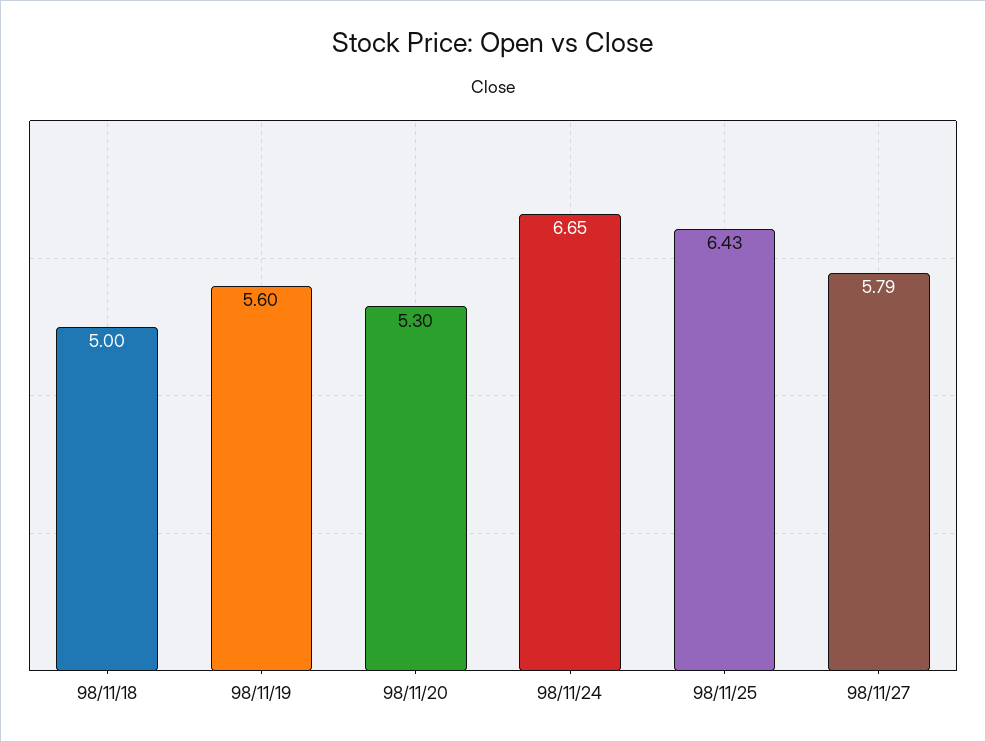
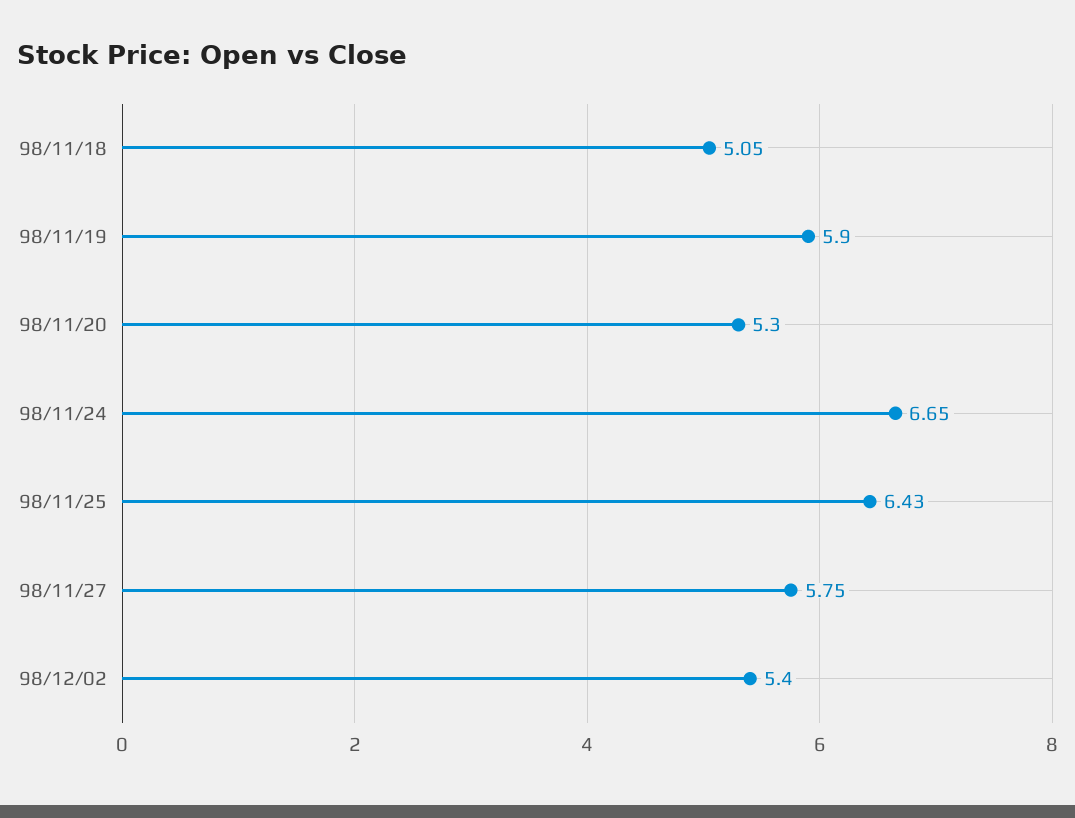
98/11/18: 5 -> 5.05
98/11/19: 5.6 -> 5.9
98/11/27: 5.79 -> 5.75
98/12/02: none -> 5.4

